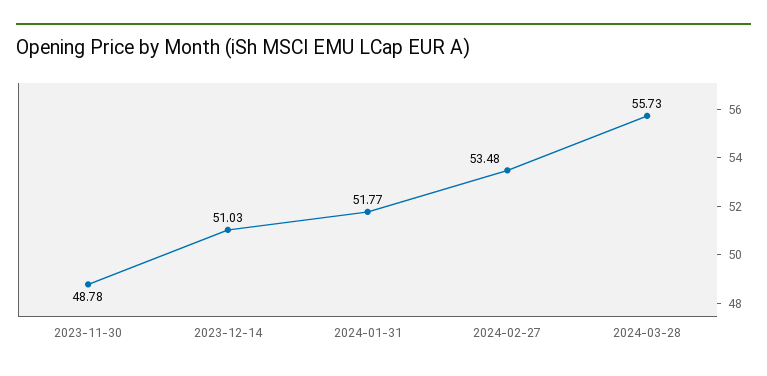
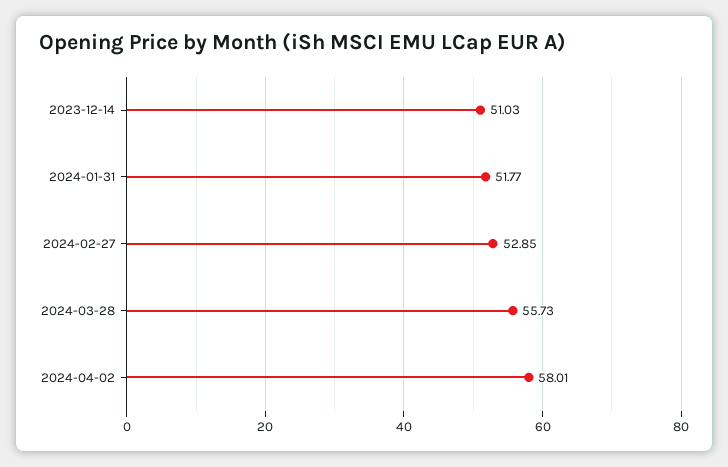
2023-11-30: 48.78 -> none
2024-02-27: 53.48 -> 52.85
2024-04-02: none -> 58.01

